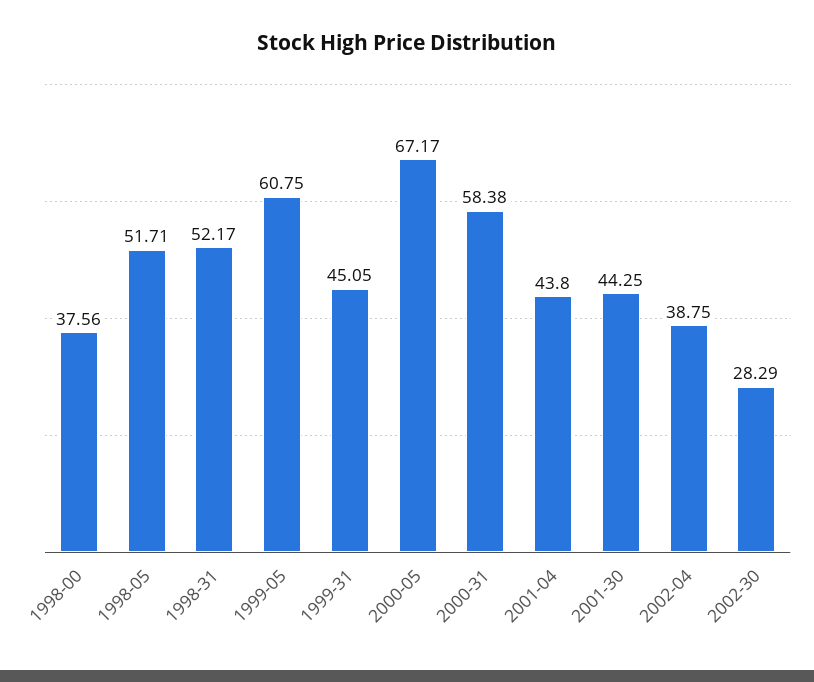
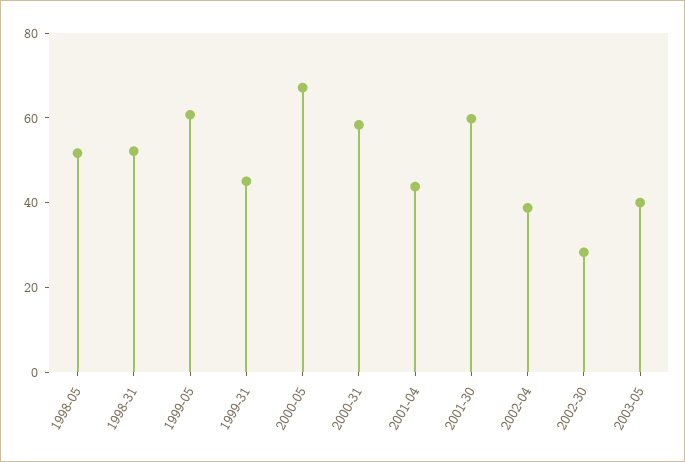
1998-00: 37.56 -> none
2001-30: 44.25 -> 60
2003-05: none -> 40

